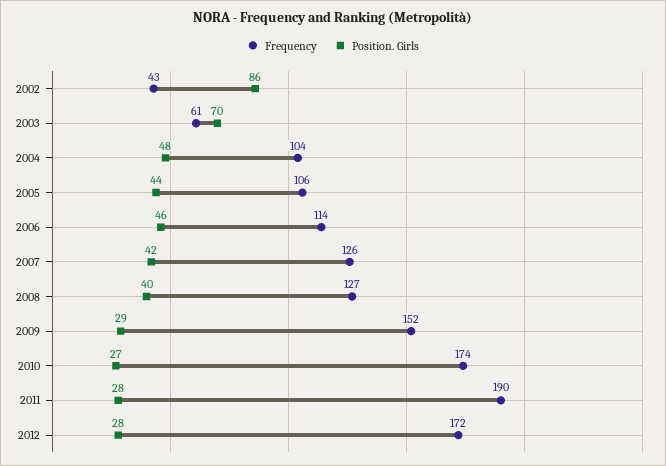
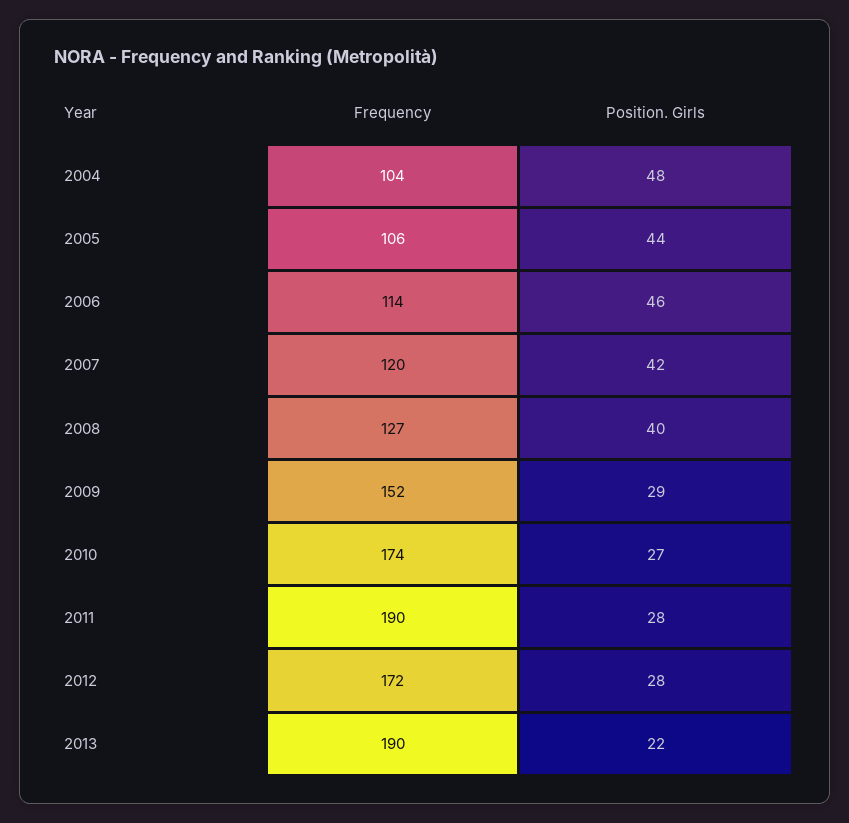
Frequency, 2002: 43 -> none
Position. Girls, 2002: 86 -> none
Frequency, 2003: 61 -> none
Position. Girls, 2003: 70 -> none
Frequency, 2007: 126 -> 120
Frequency, 2013: none -> 190
Position. Girls, 2013: none -> 22

